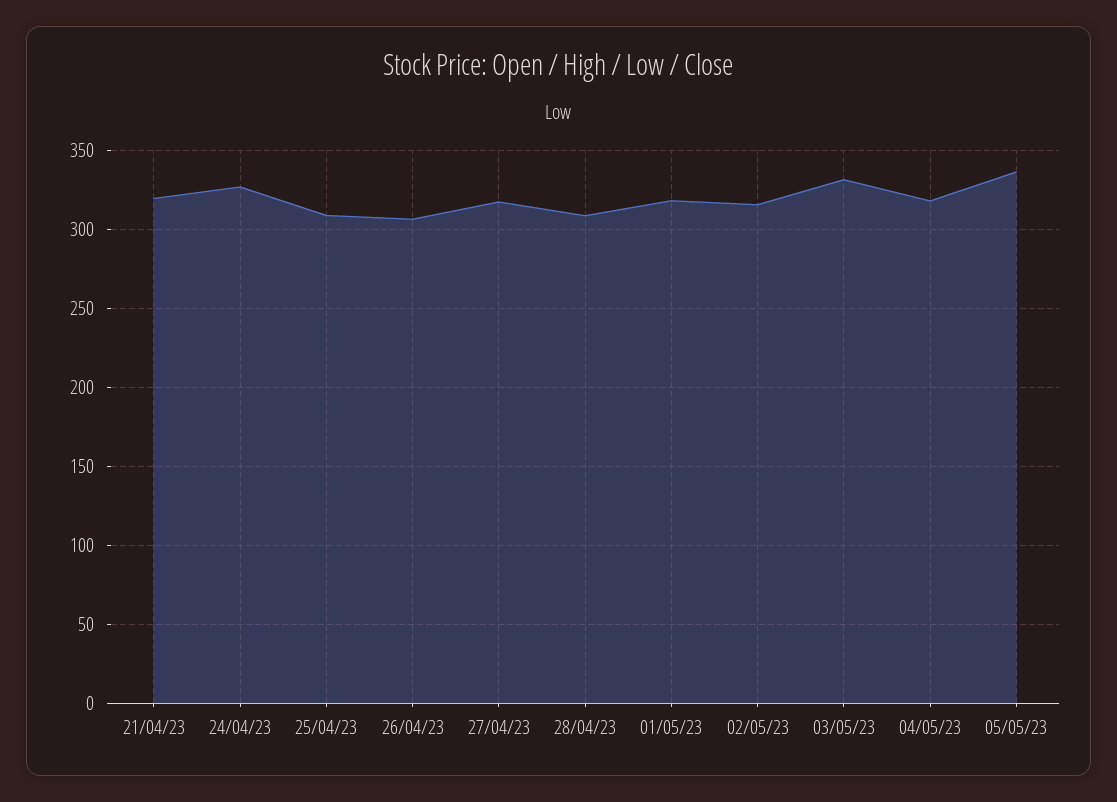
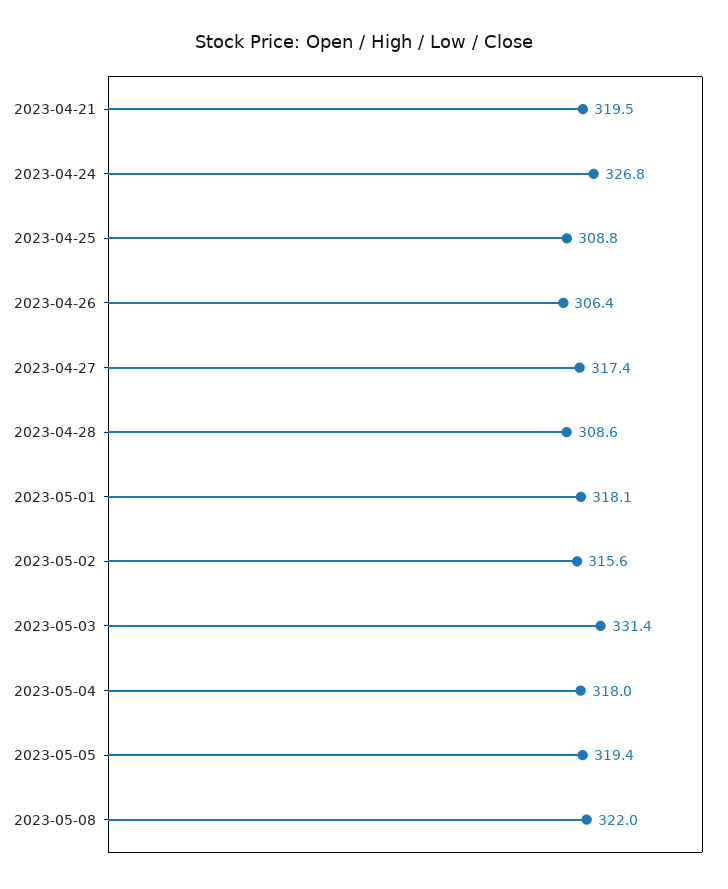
05/05/23: 335 -> 319.4
2023-05-08: none -> 322

